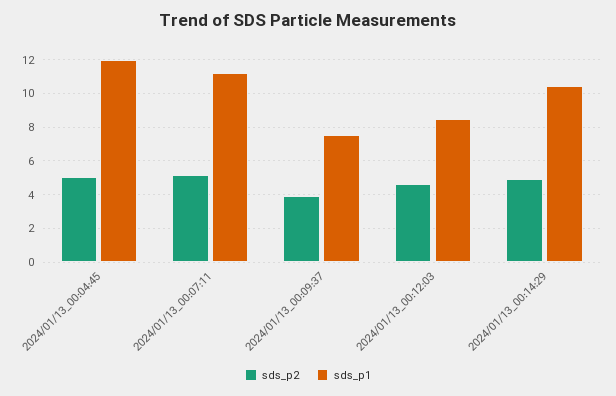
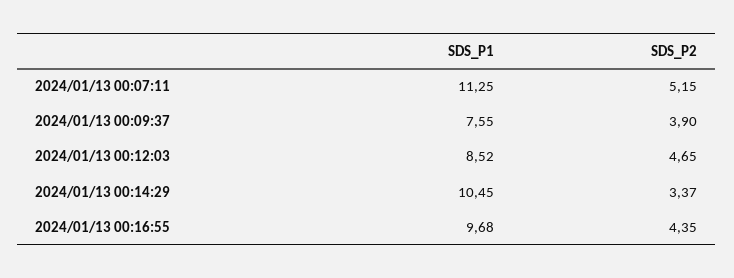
sds_p2, 2024/01/13_00:04:45: 5 -> none
sds_p1, 2024/01/13_00:04:45: 12 -> none
sds_p2, 2024/01/13_00:14:29: 5 -> 3.37
sds_p1, 2024/01/13 00:16:55: none -> 9.68
sds_p2, 2024/01/13 00:16:55: none -> 4.35

